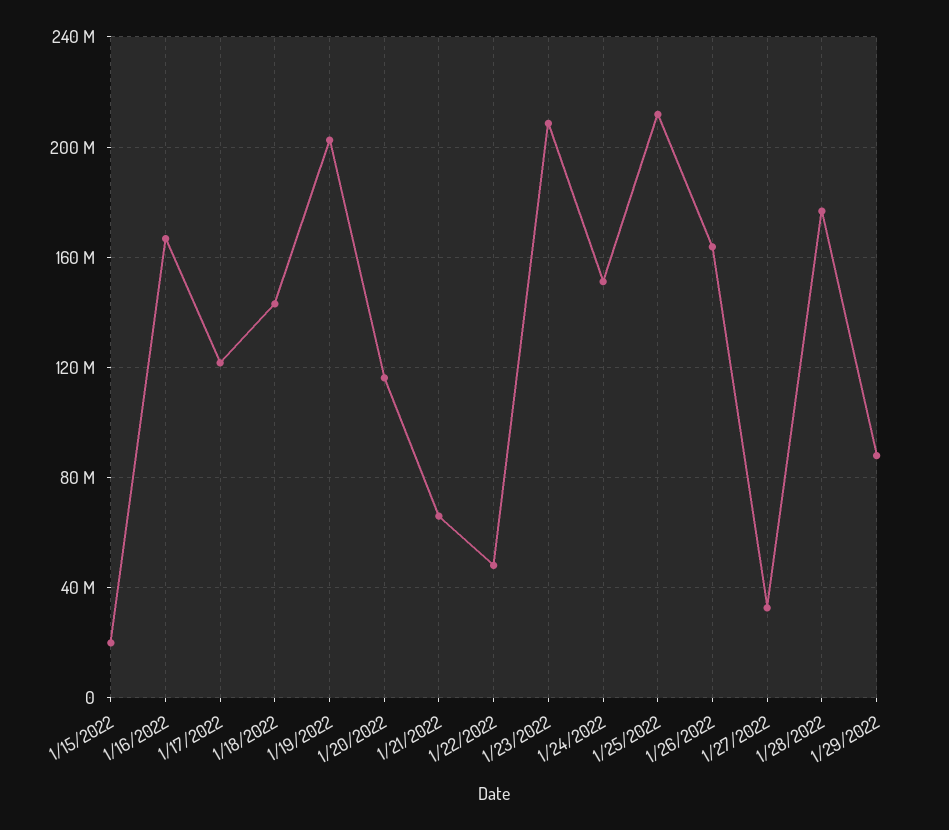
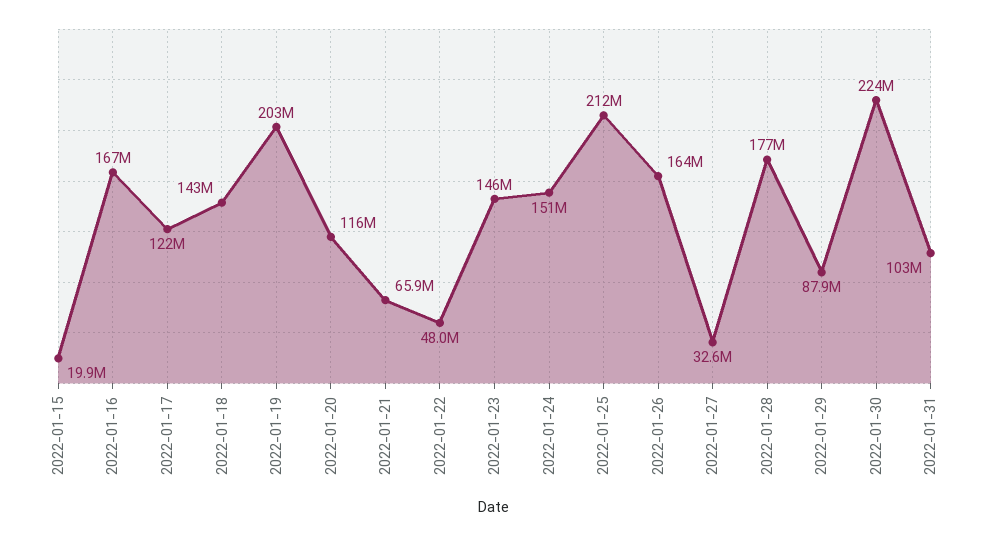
1/23/2022: 210000000 -> 146000000
2022-01-30: none -> 224000000
2022-01-31: none -> 103000000

